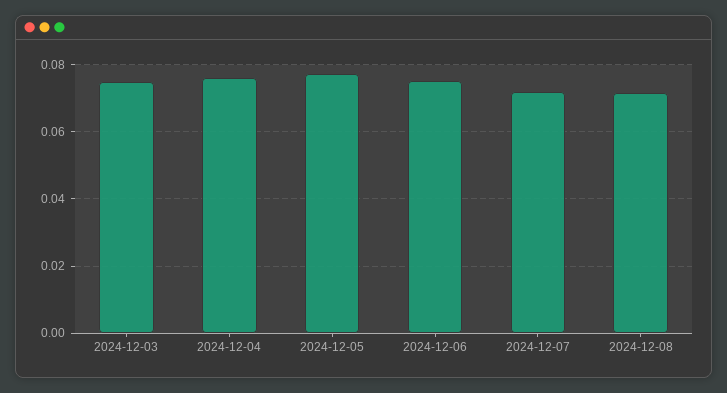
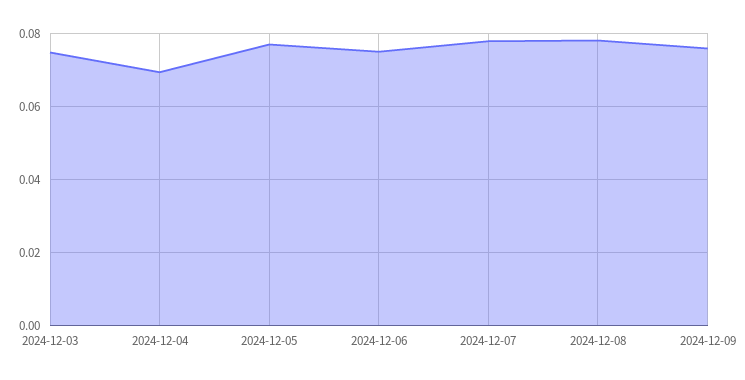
2024-12-04: 0.076 -> 0.07
2024-12-07: 0.072 -> 0.078
2024-12-08: 0.072 -> 0.078
2024-12-09: none -> 0.076

